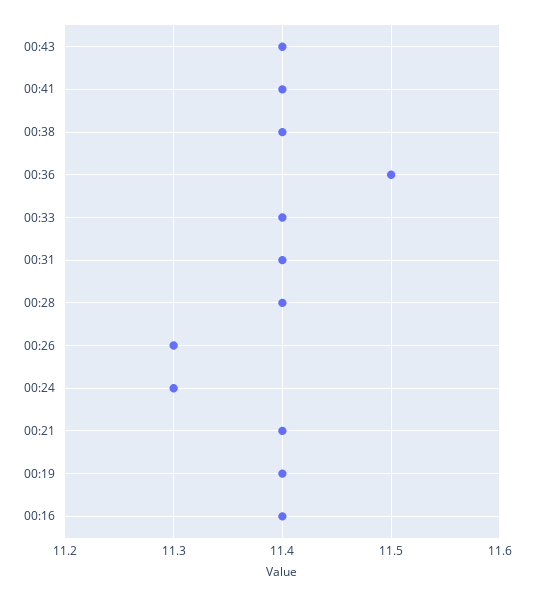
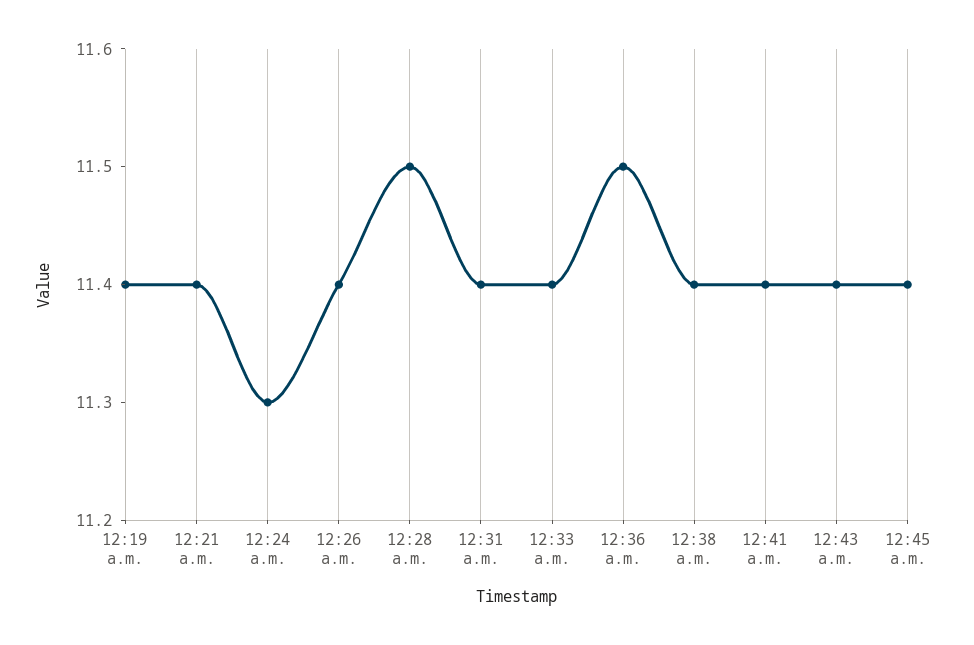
00:28: 11.4 -> 11.5
00:26: 11.3 -> 11.4
00:16: 11.4 -> none
12:45 a.m.: none -> 11.4

